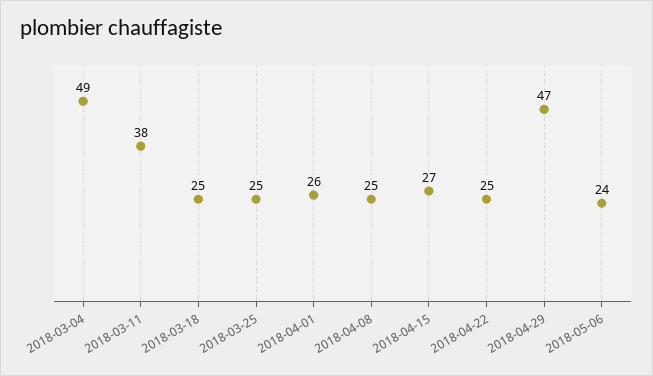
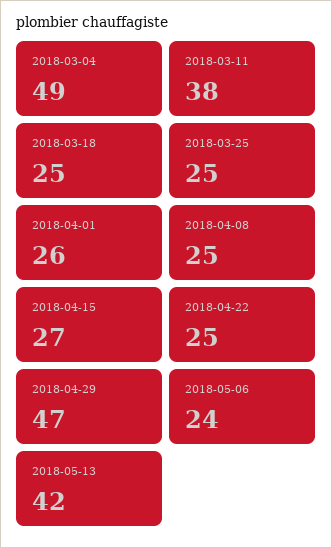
2018-05-13: none -> 42

